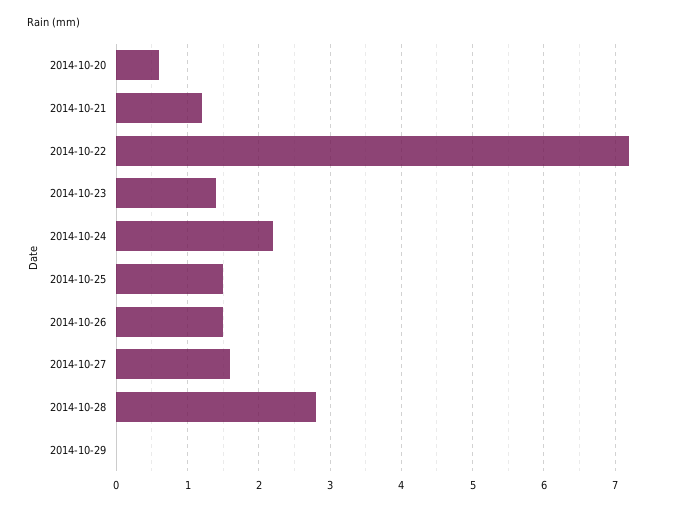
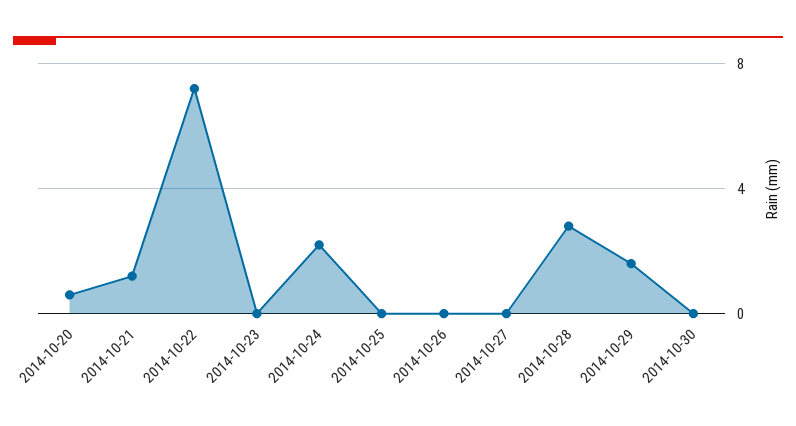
2014-10-23: 1.4 -> 0
2014-10-25: 1.5 -> 0
2014-10-26: 1.5 -> 0
2014-10-27: 1.6 -> 0
2014-10-29: 0 -> 1.5
2014-10-30: none -> 0

